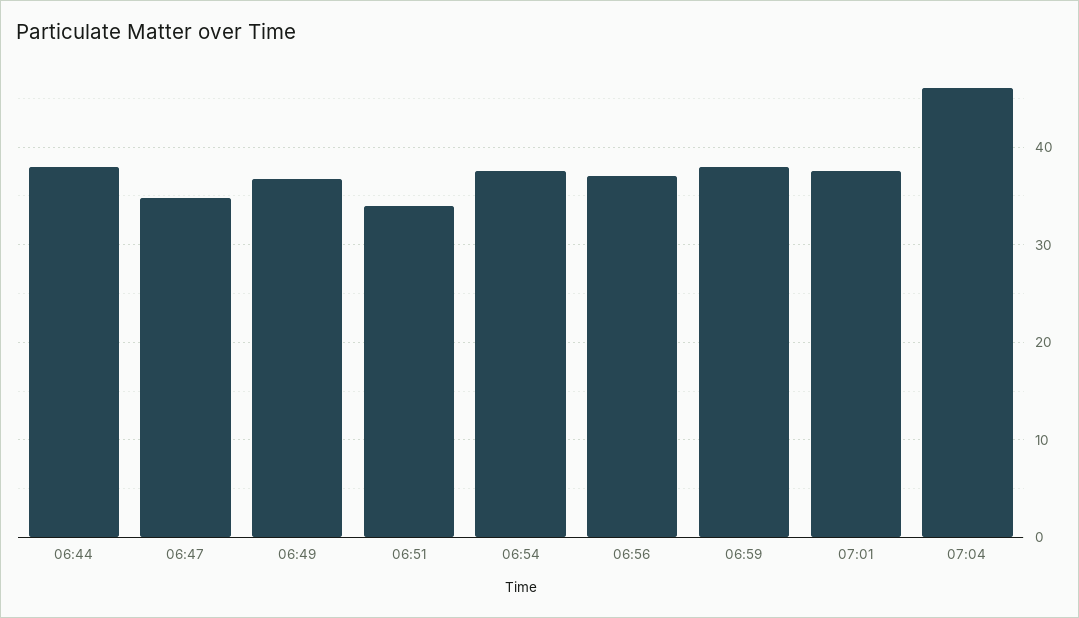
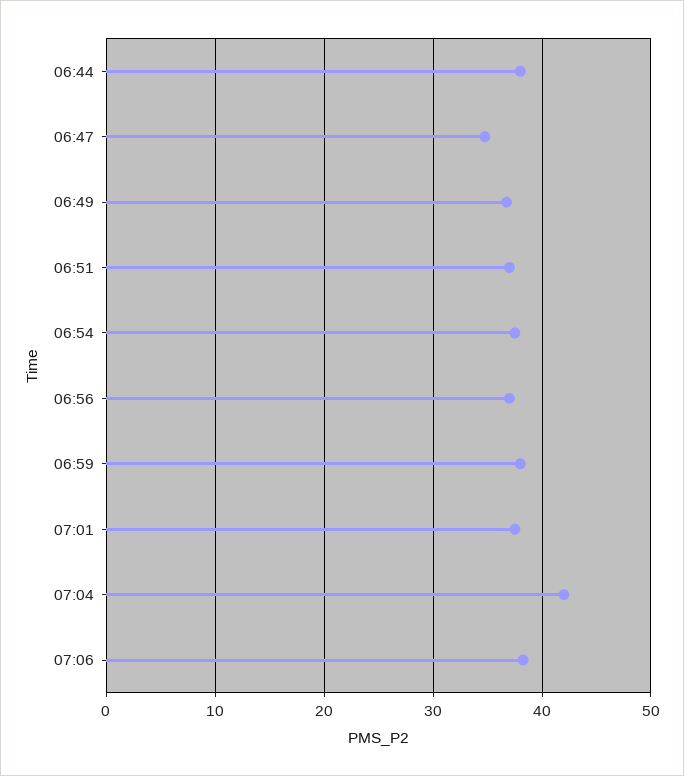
06:51: 34 -> 37
07:04: 46 -> 42
07:06: none -> 38

